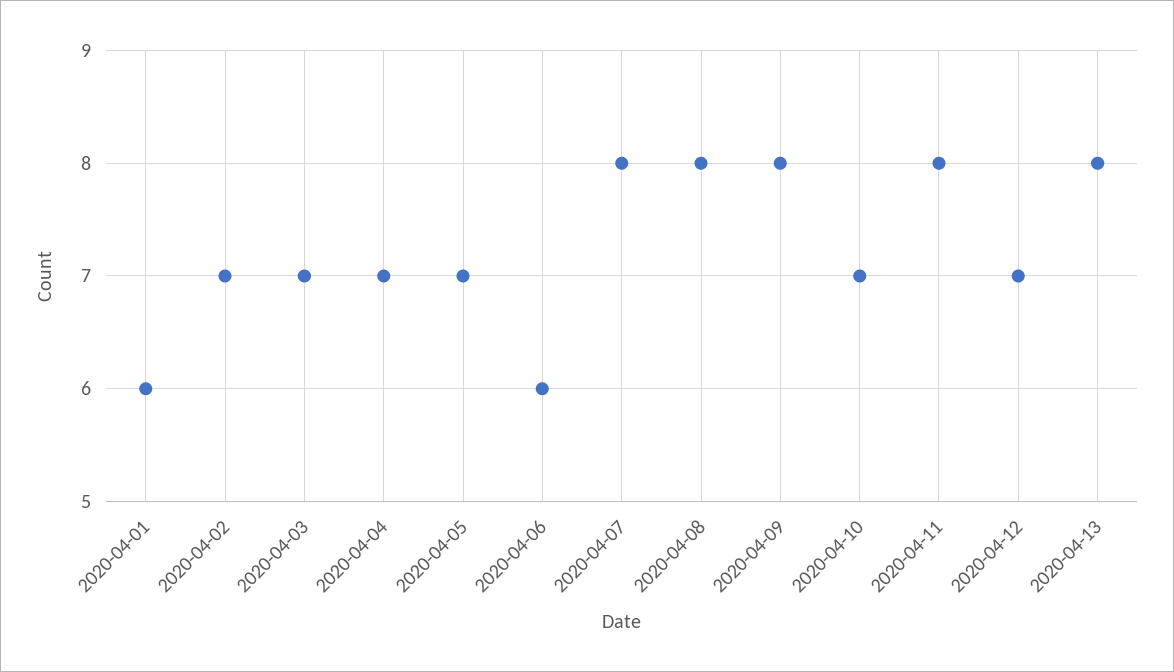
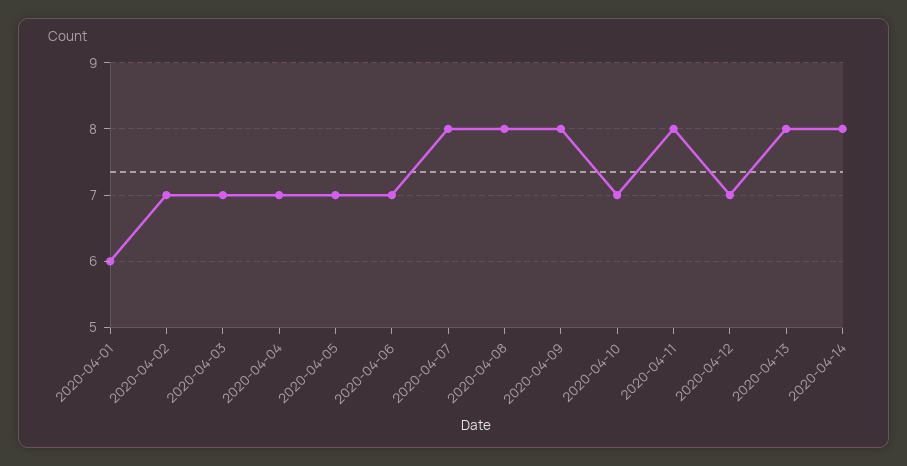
2020-04-06: 6 -> 7
2020-04-14: none -> 8

